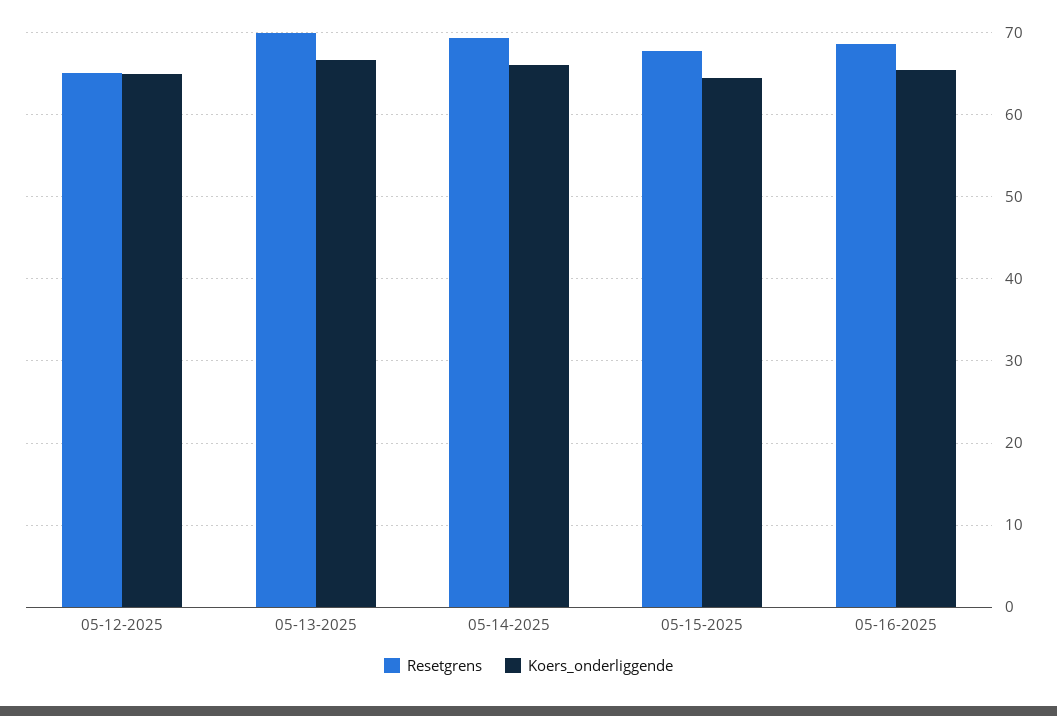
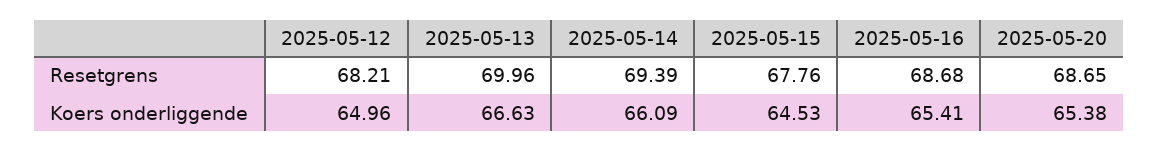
Resetgrens, 05-12-2025: 65 -> 68.21
Resetgrens, 2025-05-20: none -> 68.65
Koers_onderliggende, 2025-05-20: none -> 65.38

